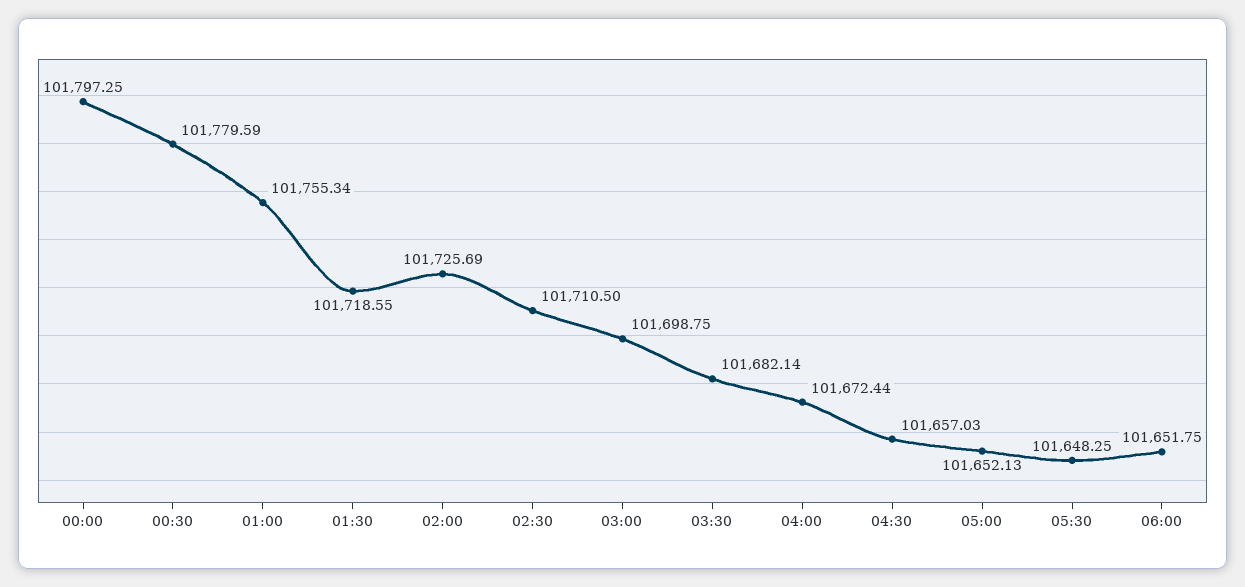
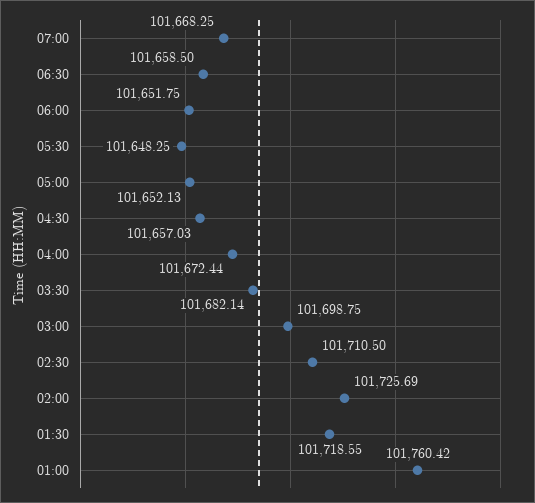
00:00: 101797.25 -> none
00:30: 101779.59 -> none
01:00: 101755.34 -> 101760.42
07:00: none -> 101668.25
06:30: none -> 101658.5

